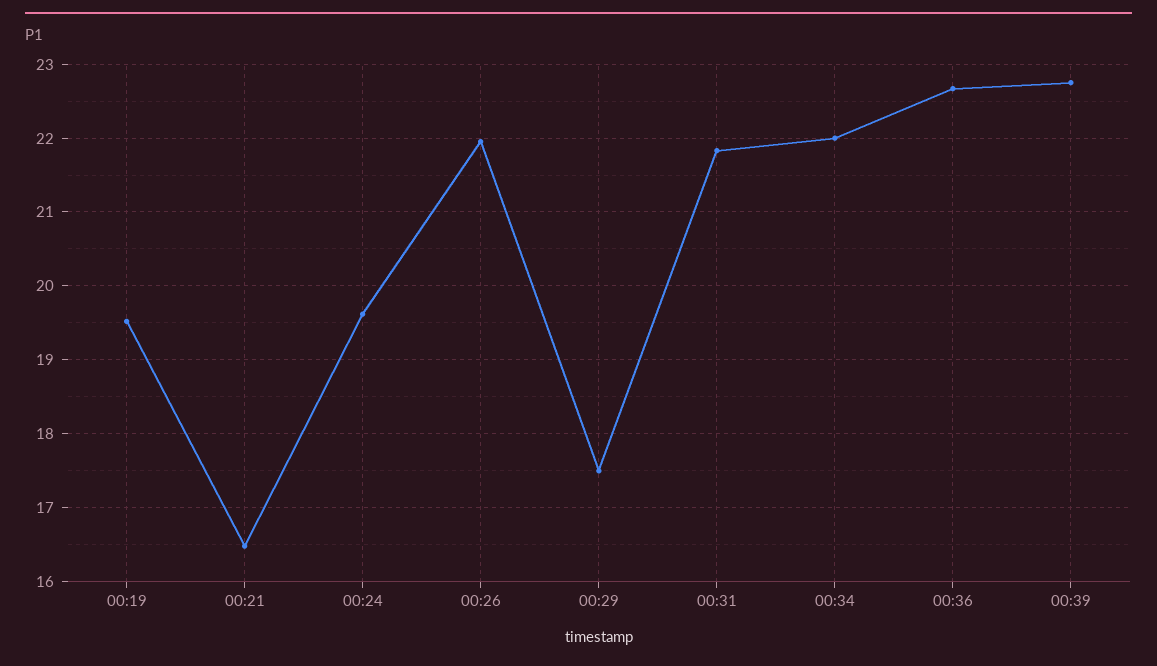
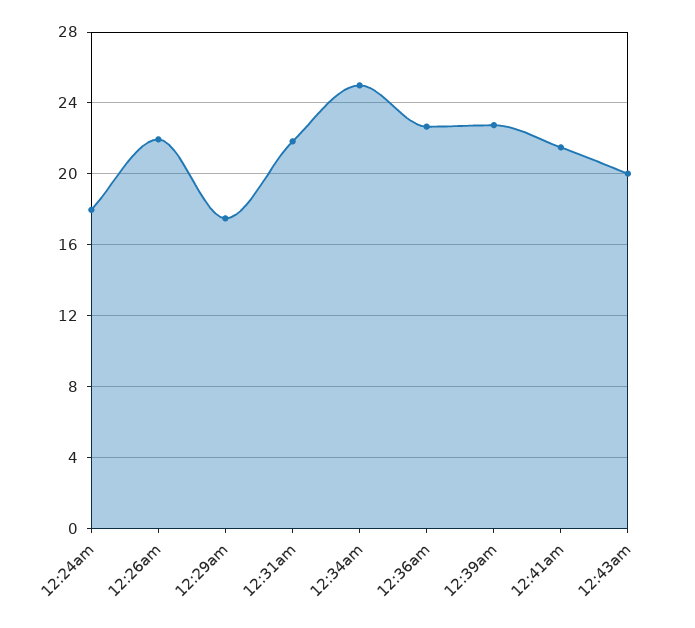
00:19: 19.5 -> none
00:21: 16.5 -> none
00:24: 19.6 -> 18
00:34: 22 -> 25
12:41am: none -> 21.5
12:43am: none -> 20

